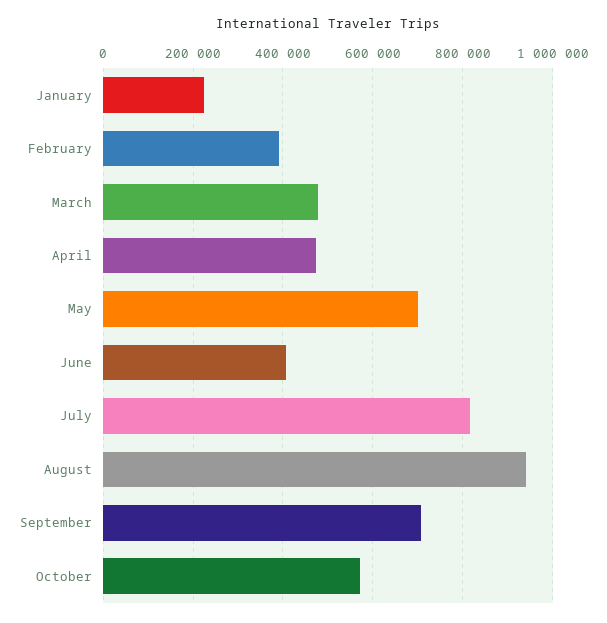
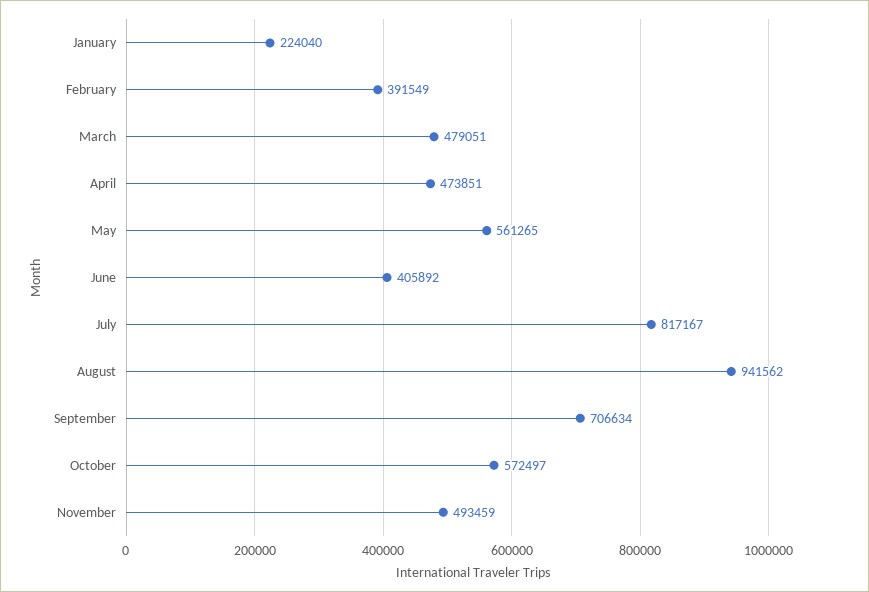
May: 700000 -> 561265
November: none -> 493459

